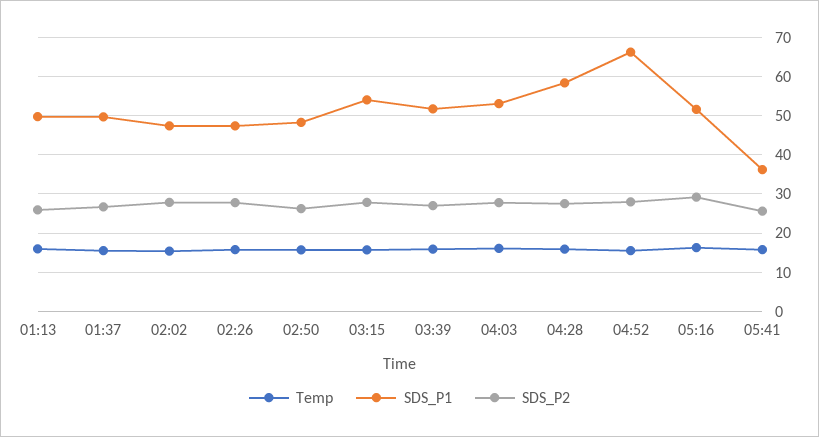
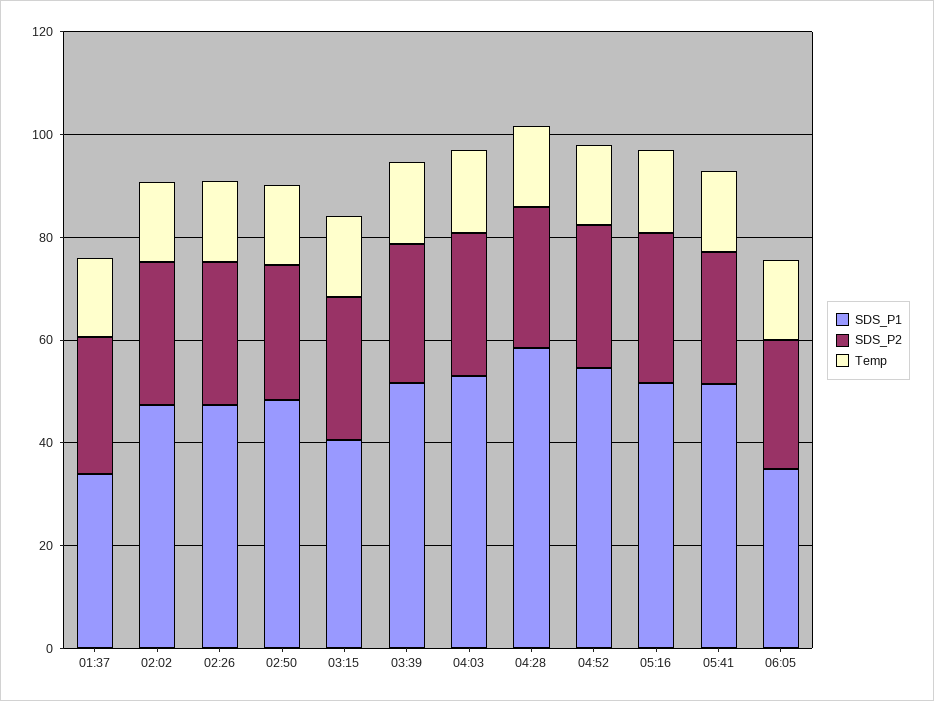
Temp, 01:13: 16 -> none
SDS_P1, 01:13: 50 -> none
SDS_P2, 01:13: 26 -> none
SDS_P1, 01:37: 50 -> 35
SDS_P1, 03:15: 54 -> 40
SDS_P1, 04:52: 66 -> 55
SDS_P1, 05:41: 36 -> 50
SDS_P1, 06:05: none -> 35
SDS_P2, 06:05: none -> 25
Temp, 06:05: none -> 15

